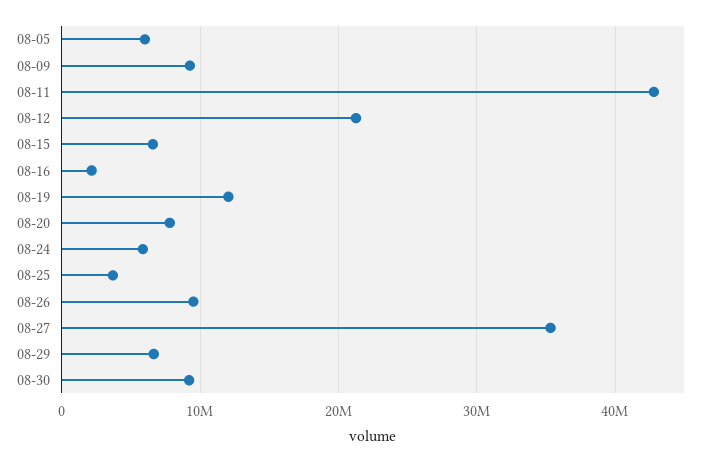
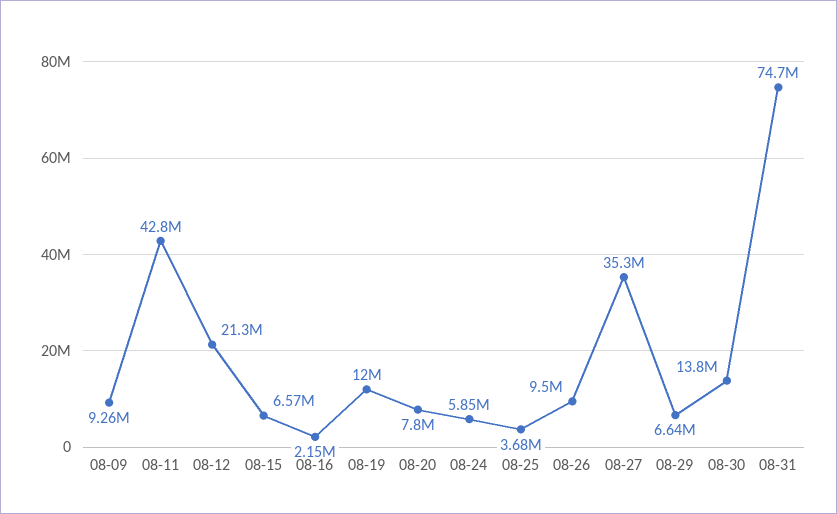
08-05: 6000000 -> none
08-30: 9000000 -> 13800000
08-31: none -> 74700000

